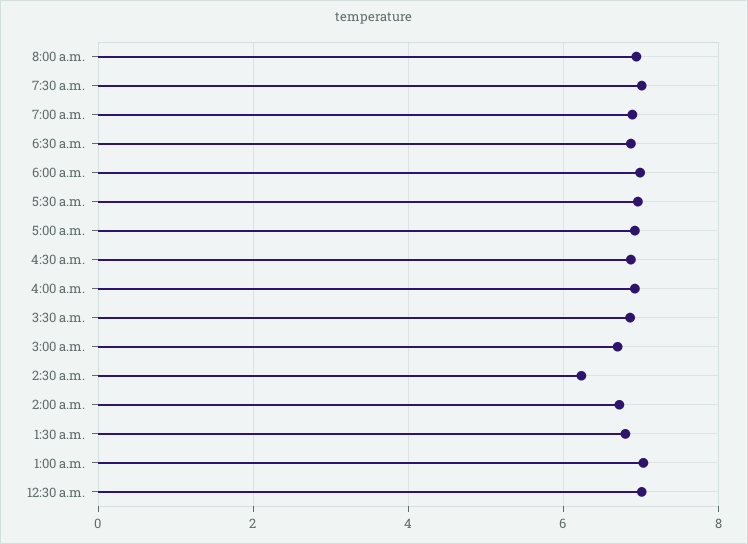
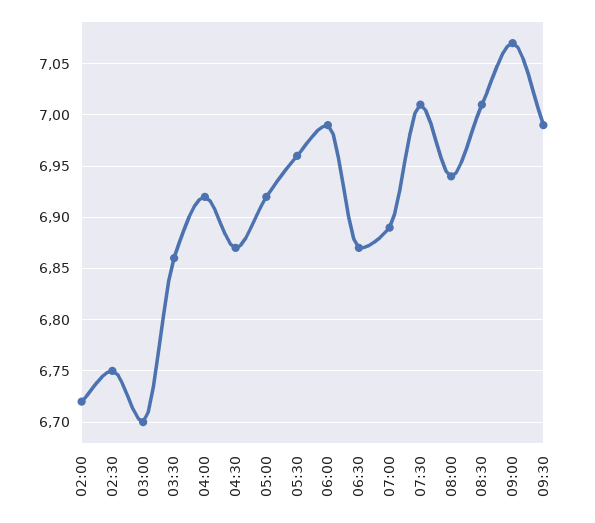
2:30 a.m.: 6.2 -> 6.75
1:30 a.m.: 6.8 -> none
1:00 a.m.: 7 -> none
12:30 a.m.: 7 -> none
08:30: none -> 7.01
09:00: none -> 7.07
09:30: none -> 6.99

